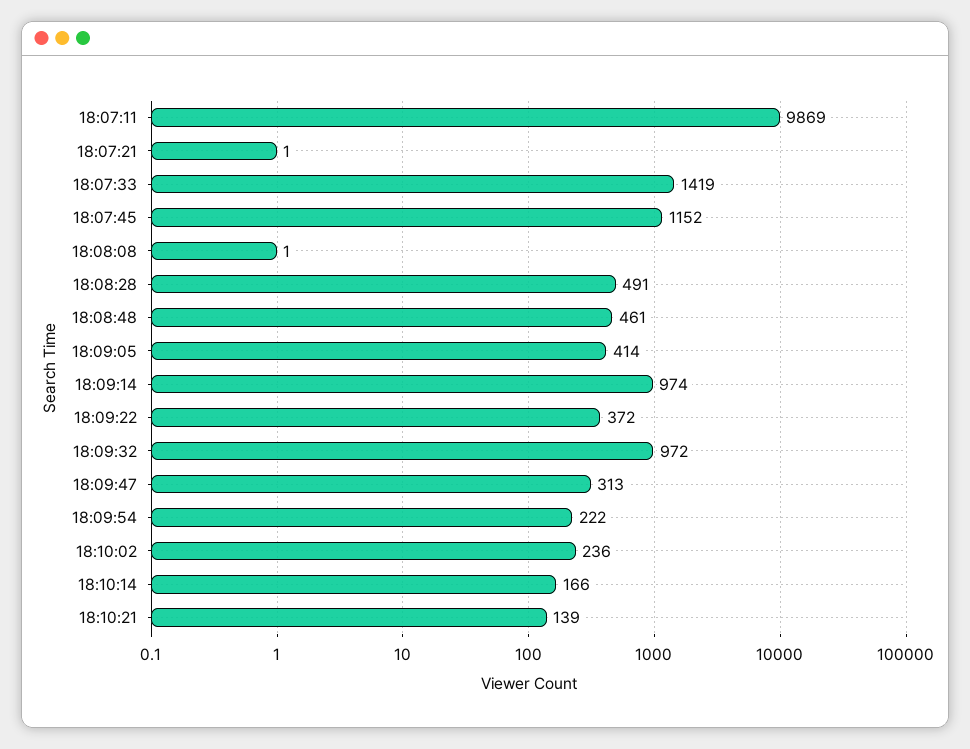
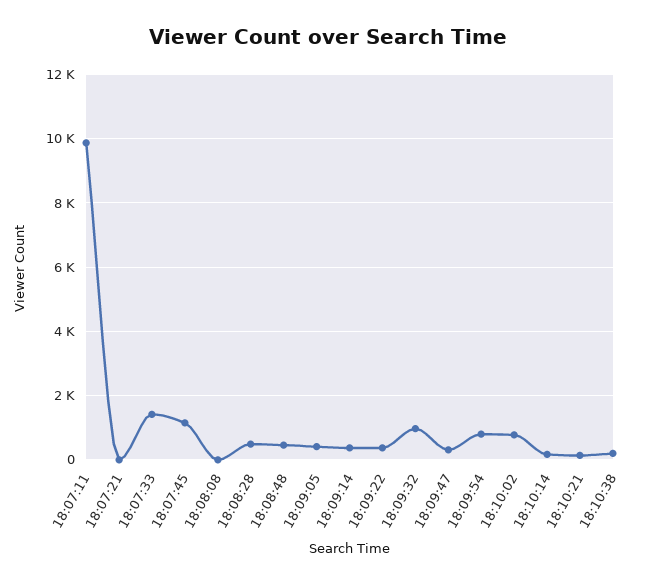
18:09:14: 974 -> 400
18:09:54: 222 -> 800
18:10:02: 236 -> 800
18:10:38: none -> 200

